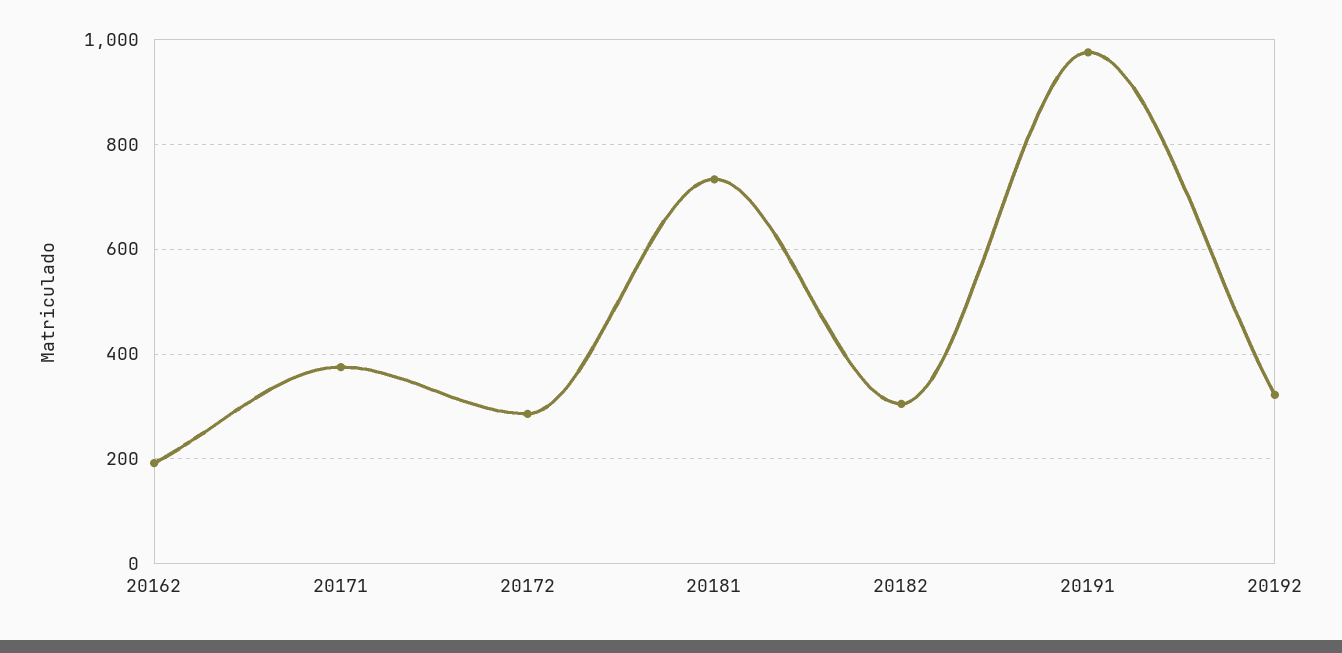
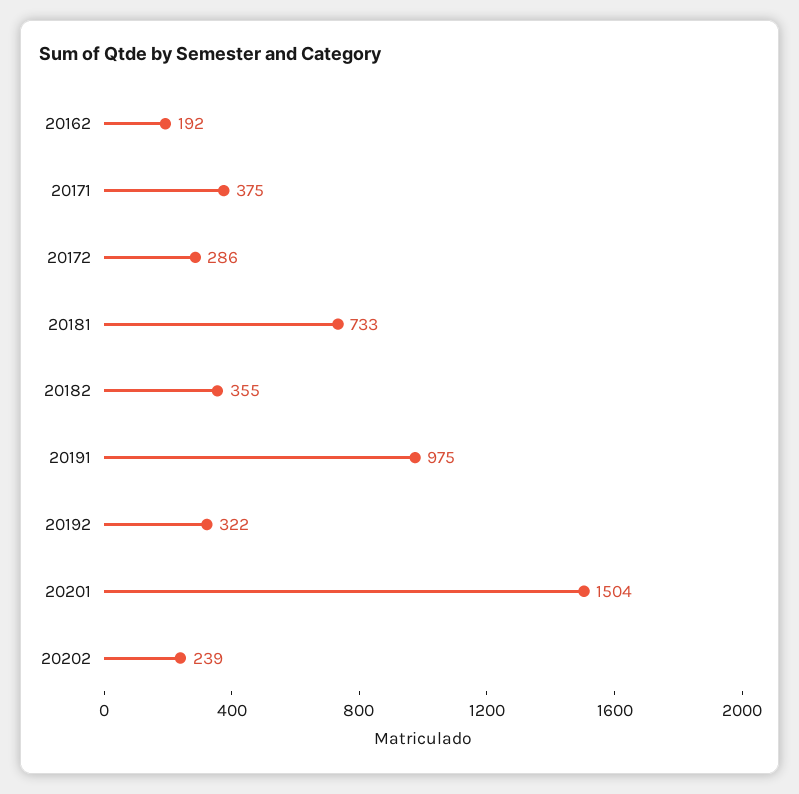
20182: 300 -> 355
20201: none -> 1504
20202: none -> 239

